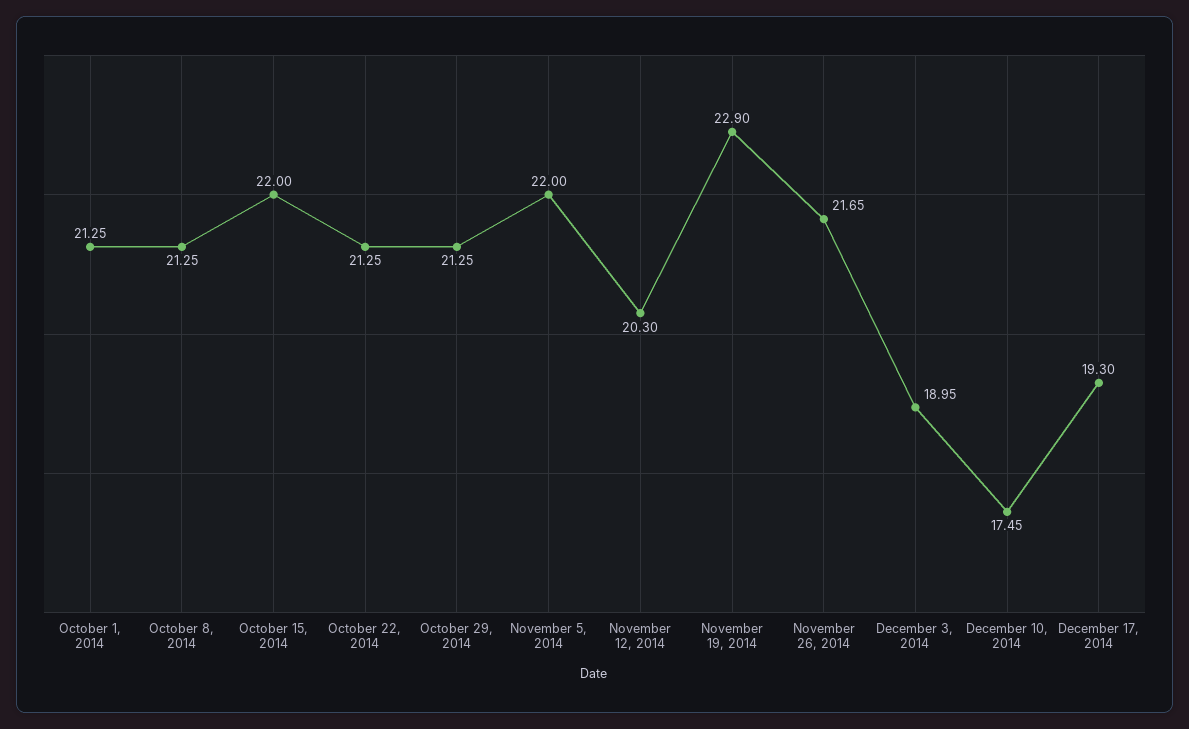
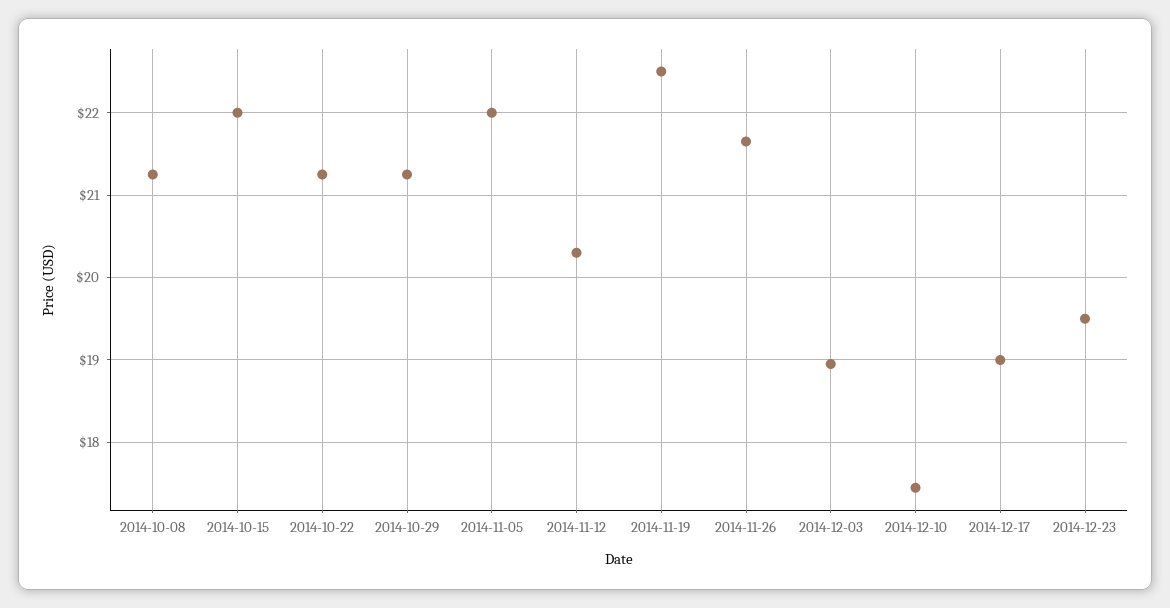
October 1, 2014: 21.25 -> none
November 19, 2014: 22.9 -> 22.5
December 17, 2014: 19.3 -> 19
2014-12-23: none -> 19.5

